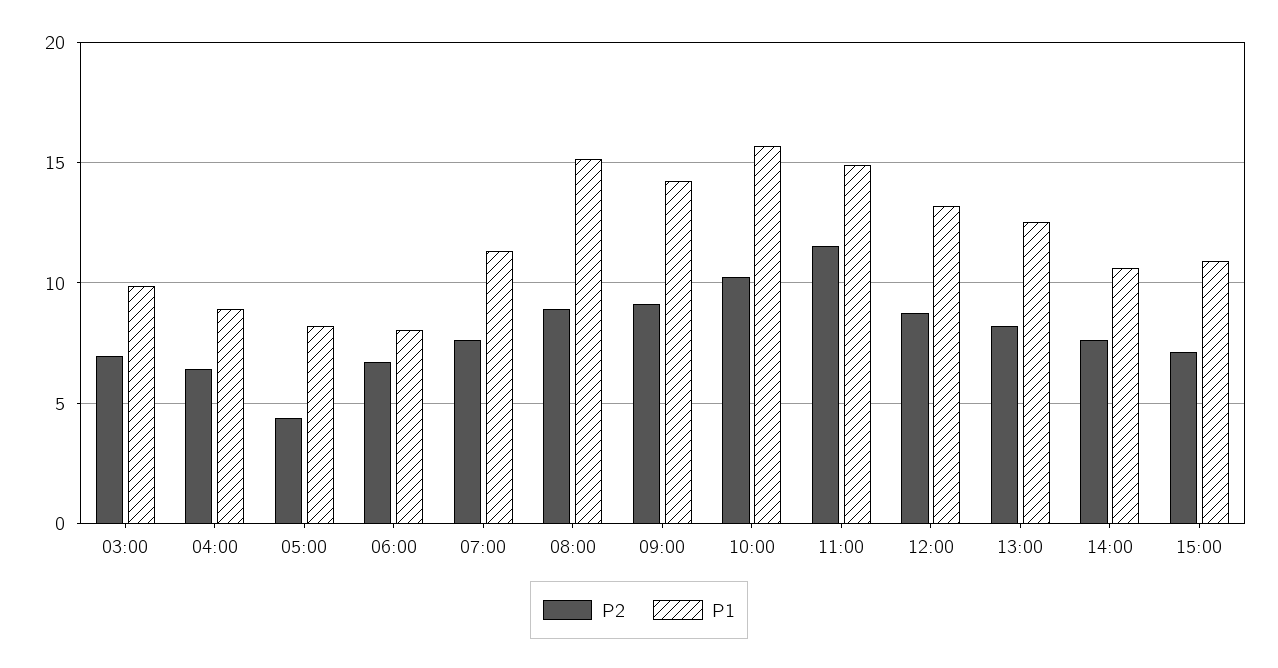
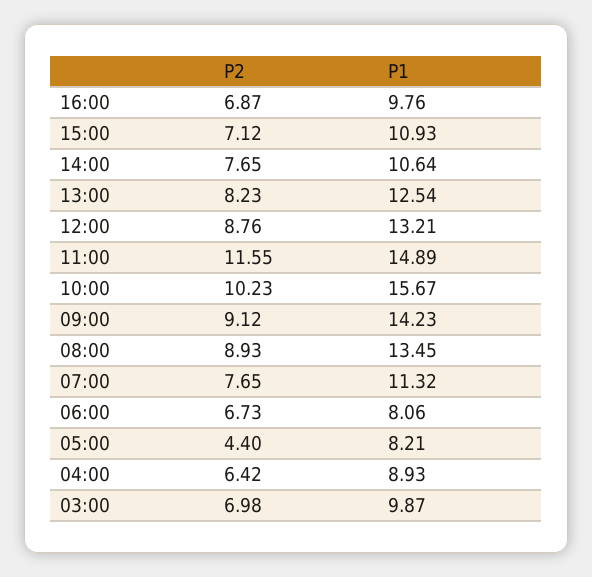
P1, 08:00: 15 -> 13.45
P2, 16:00: none -> 6.87
P1, 16:00: none -> 9.76

